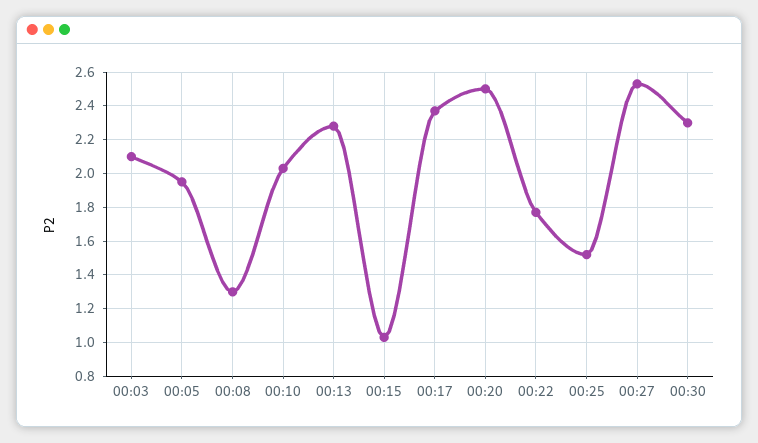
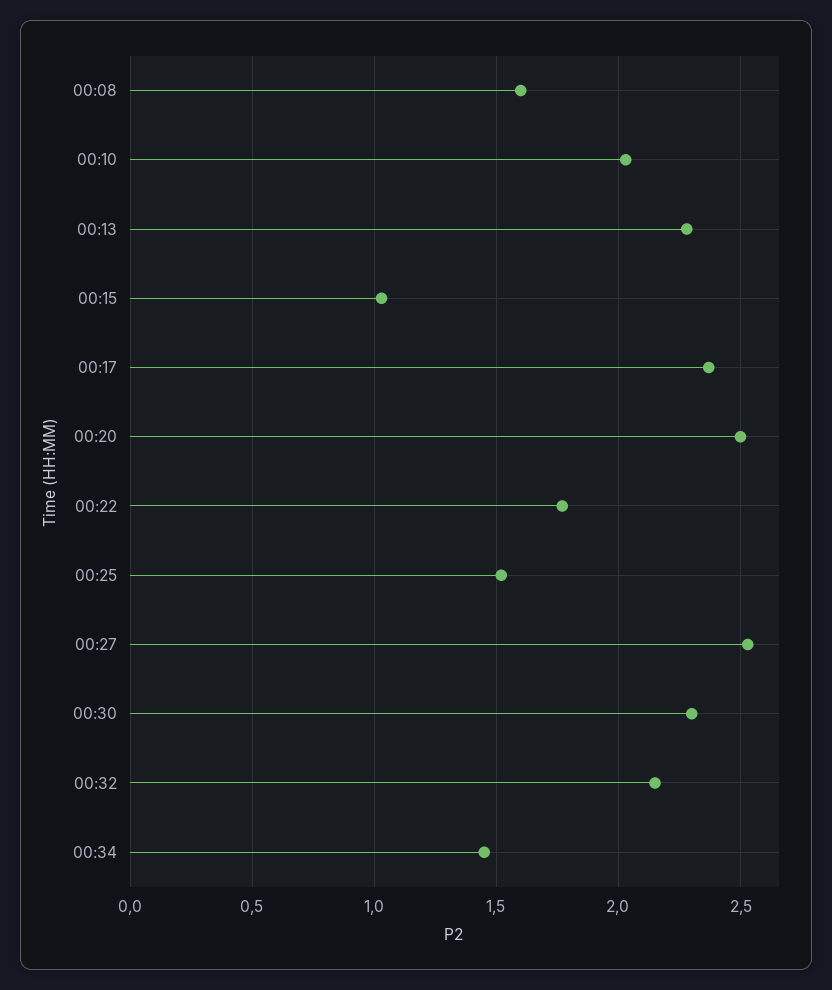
00:03: 2.1 -> none
00:05: 1.95 -> none
00:08: 1.3 -> 1.6
00:32: none -> 2.15
00:34: none -> 1.45

